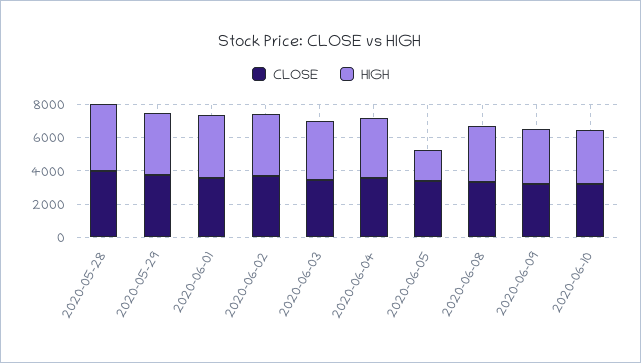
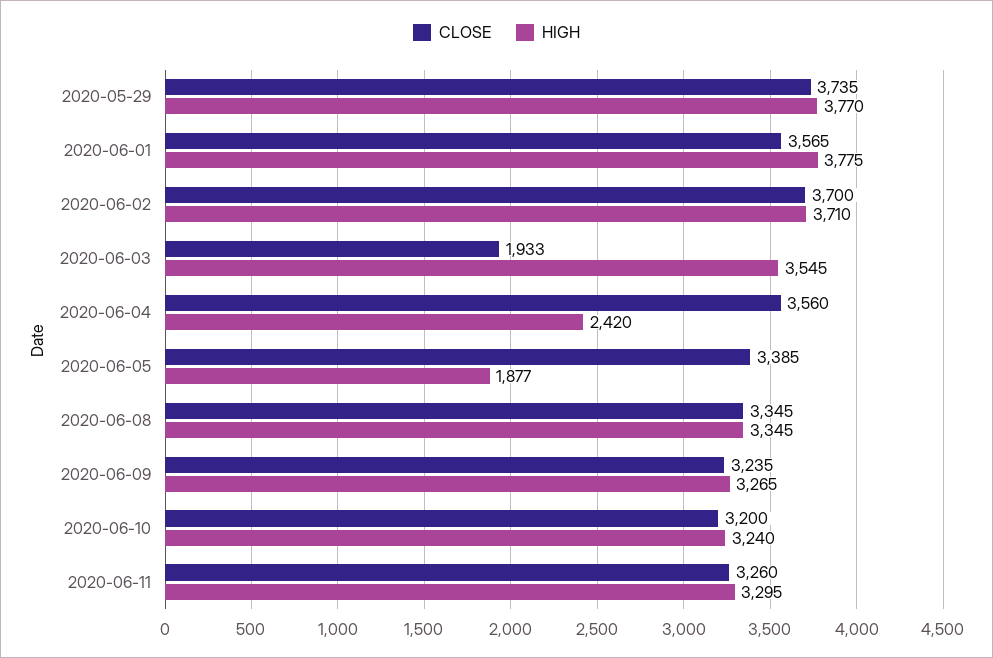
CLOSE, 2020-05-28: 4000 -> none
HIGH, 2020-05-28: 4000 -> none
CLOSE, 2020-06-03: 3500 -> 1933
HIGH, 2020-06-04: 3500 -> 2420
CLOSE, 2020-06-11: none -> 3260
HIGH, 2020-06-11: none -> 3295

